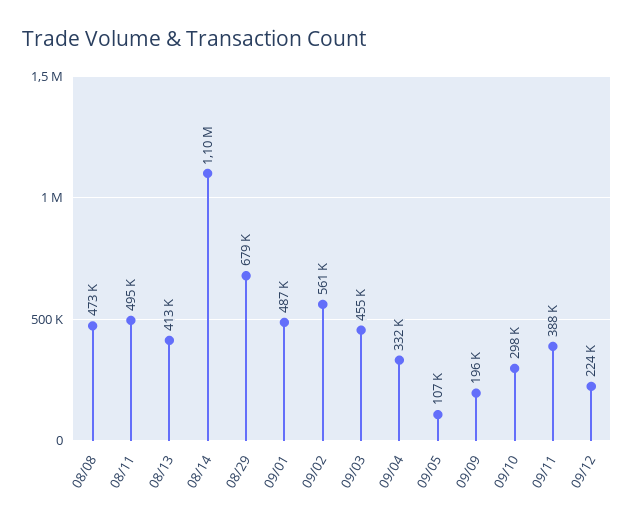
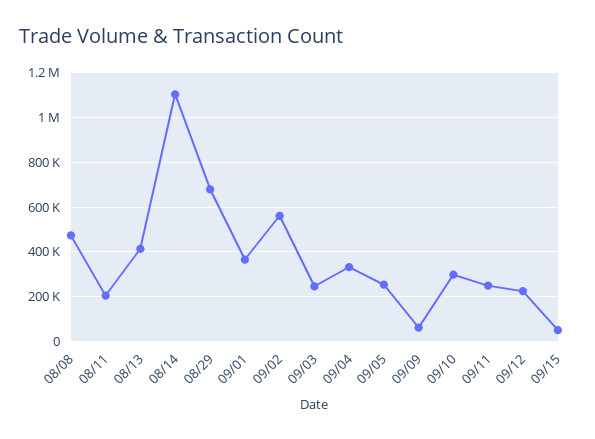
08/11: 495000 -> 200000
09/01: 487000 -> 350000
09/03: 455000 -> 250000
09/05: 107000 -> 250000
09/09: 196000 -> 50000
09/11: 388000 -> 250000
09/15: none -> 50000

